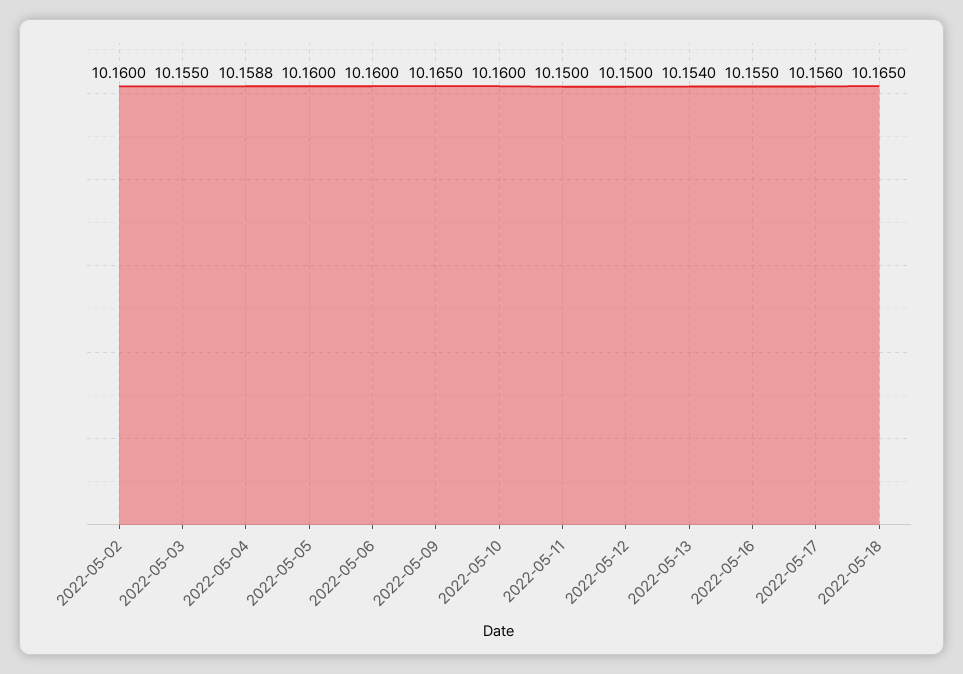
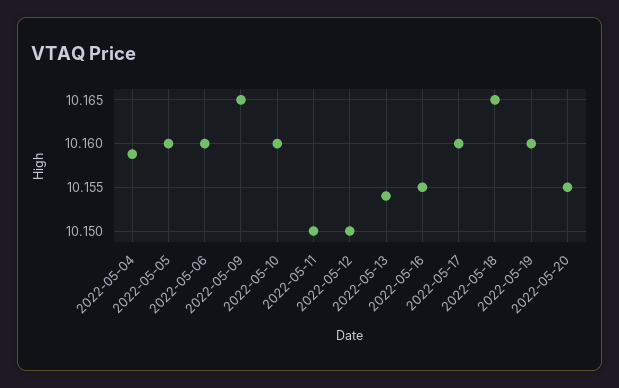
2022-05-02: 10.16 -> none
2022-05-03: 10.155 -> none
2022-05-17: 10.156 -> 10.16
2022-05-19: none -> 10.16
2022-05-20: none -> 10.155

